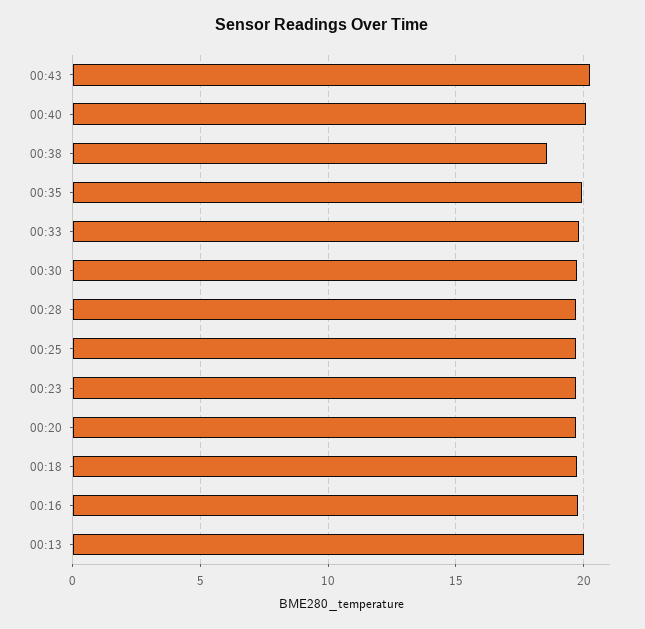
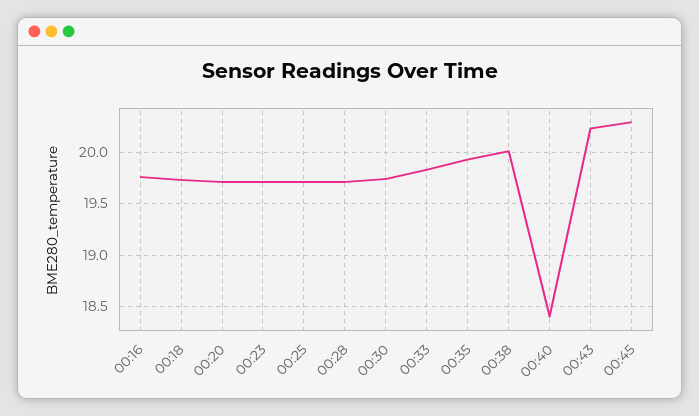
00:40: 20 -> 18.4
00:38: 18.5 -> 20
00:13: 20 -> none
00:45: none -> 20.3

